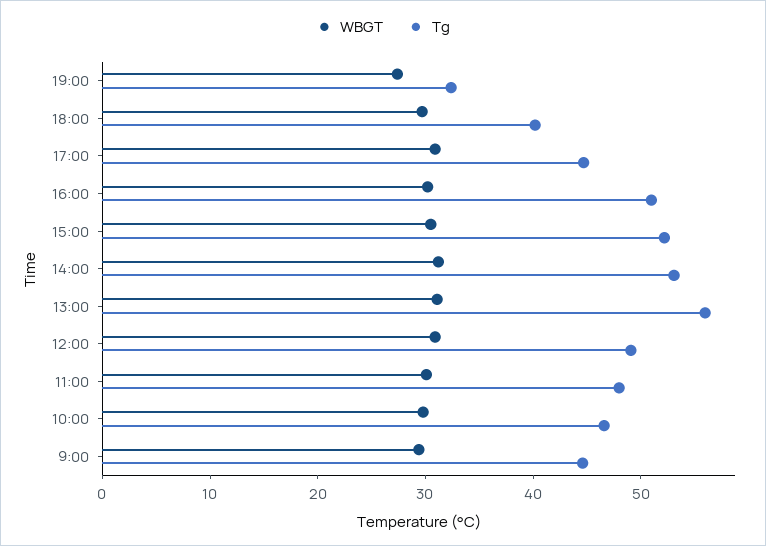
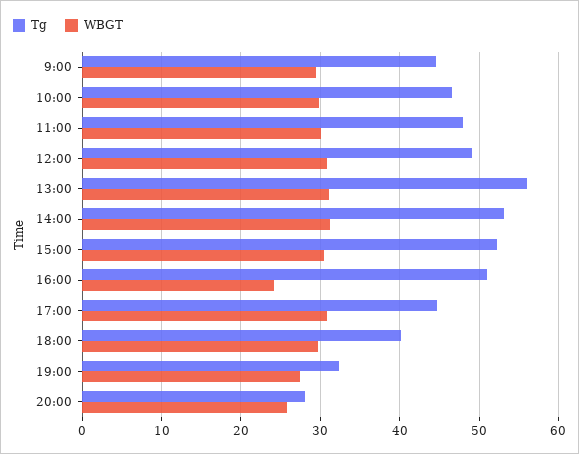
WBGT, 16:00: 30 -> 24
Tg, 20:00: none -> 28
WBGT, 20:00: none -> 26

